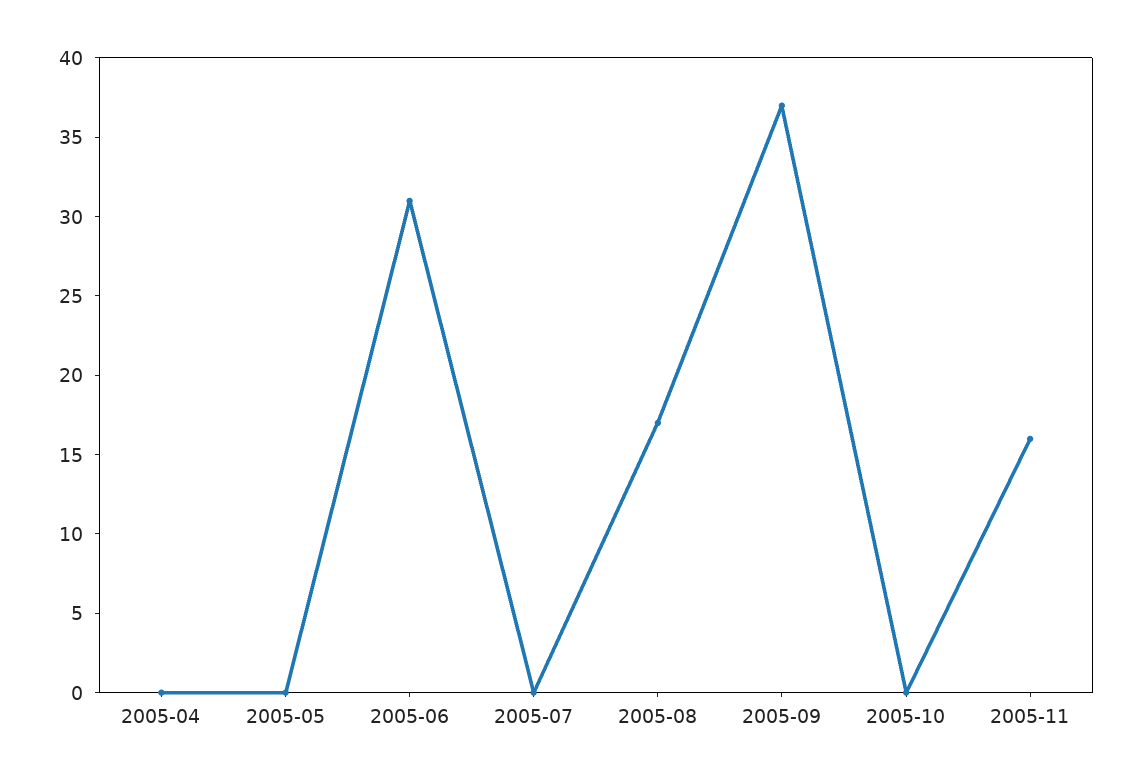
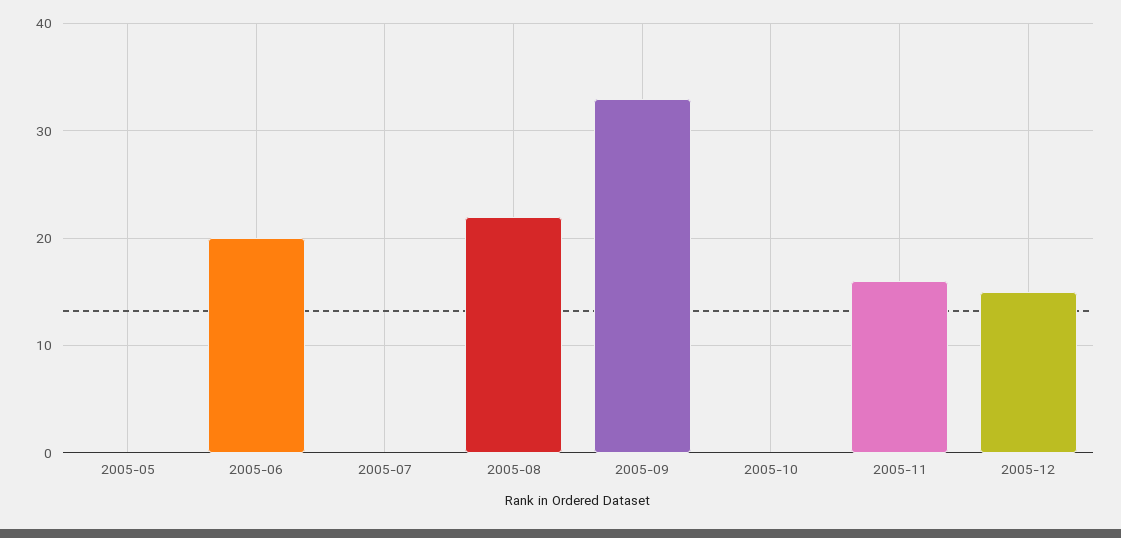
2005-04: 0 -> none
2005-06: 31 -> 20
2005-08: 17 -> 22
2005-09: 37 -> 33
2005-12: none -> 15

